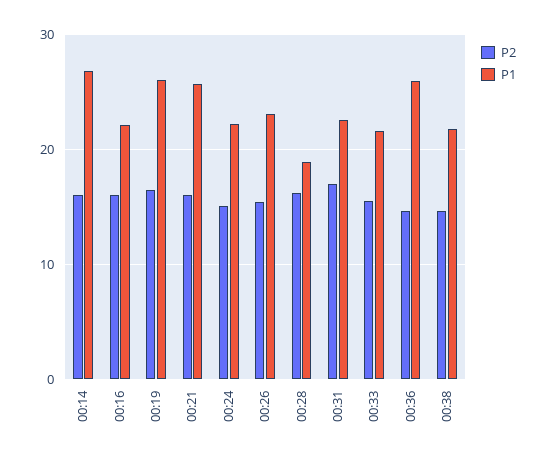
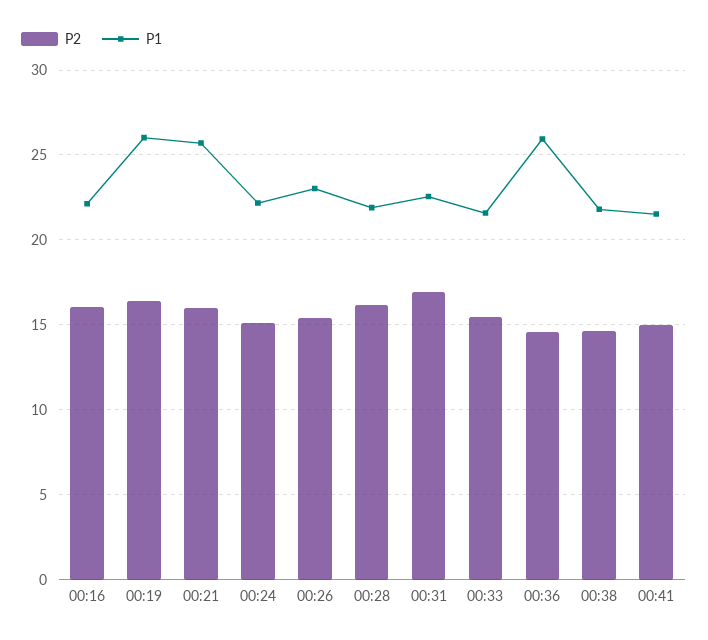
P2, 00:14: 16 -> none
P1, 00:14: 27 -> none
P1, 00:28: 19 -> 22
P2, 00:41: none -> 15
P1, 00:41: none -> 21.5

